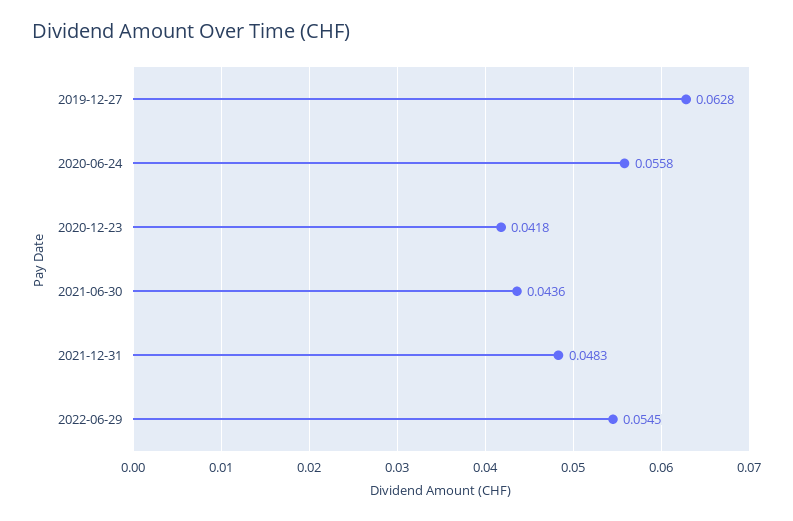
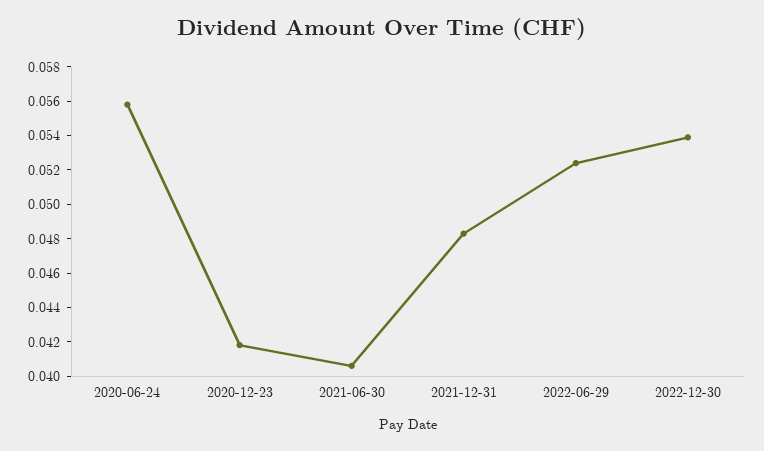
2019-12-27: 0.0628 -> none
2021-06-30: 0.0436 -> 0.0405
2022-06-29: 0.0545 -> 0.0525
2022-12-30: none -> 0.054

